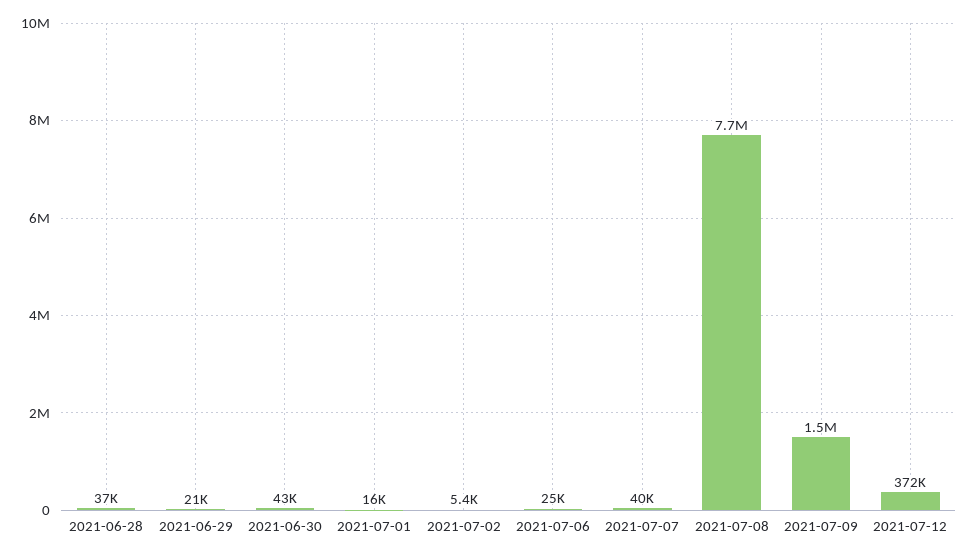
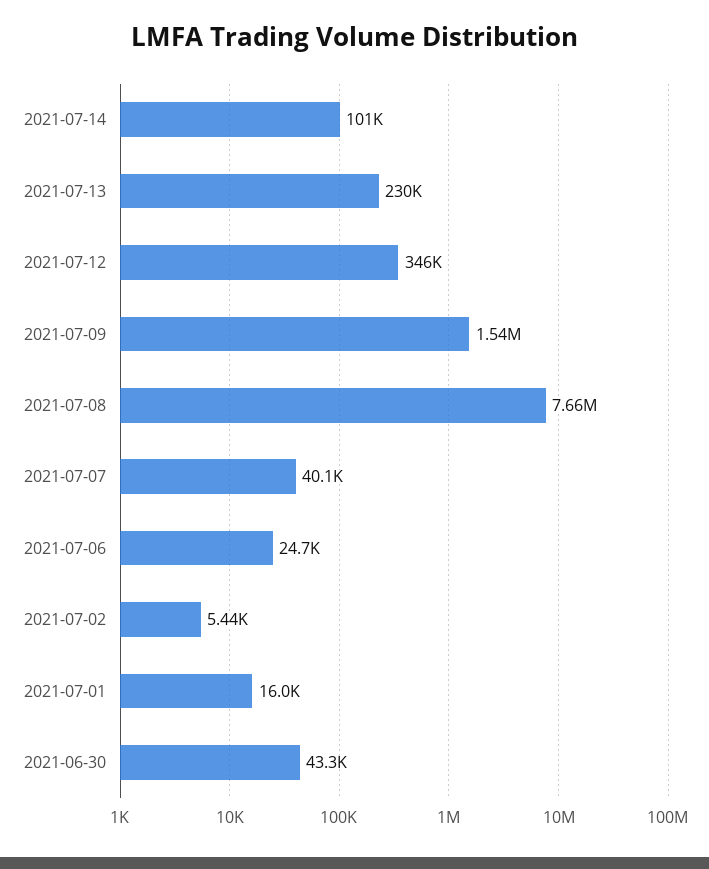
2021-06-28: 37000 -> none
2021-06-29: 21000 -> none
2021-07-12: 372000 -> 346000
2021-07-14: none -> 101000
2021-07-13: none -> 230000

